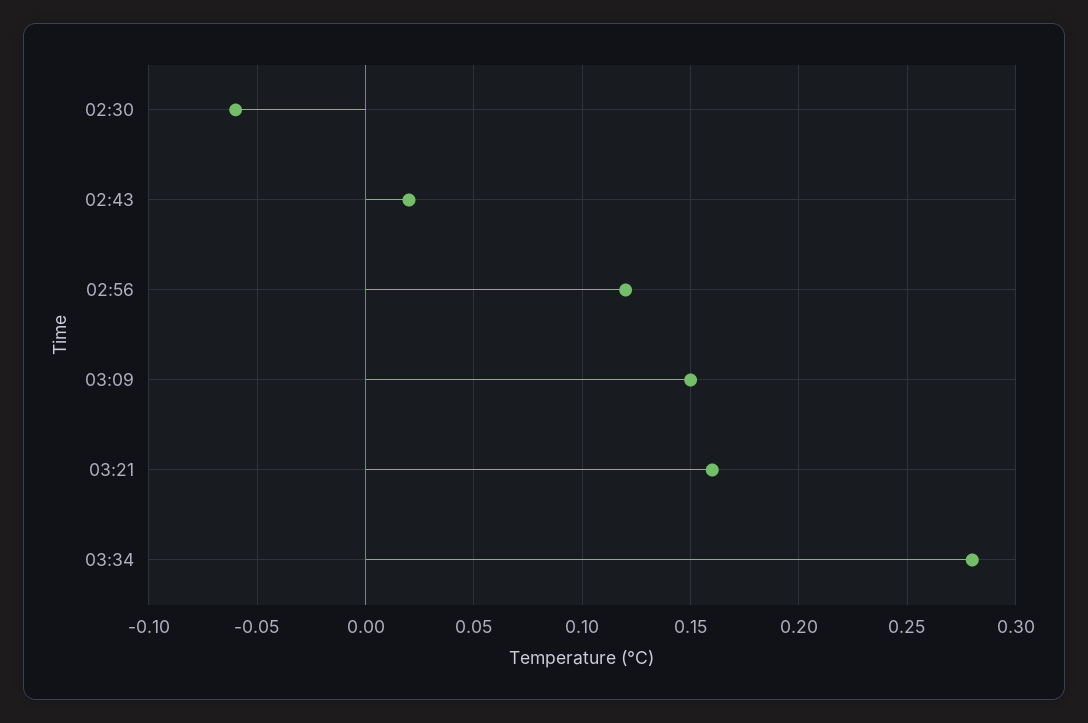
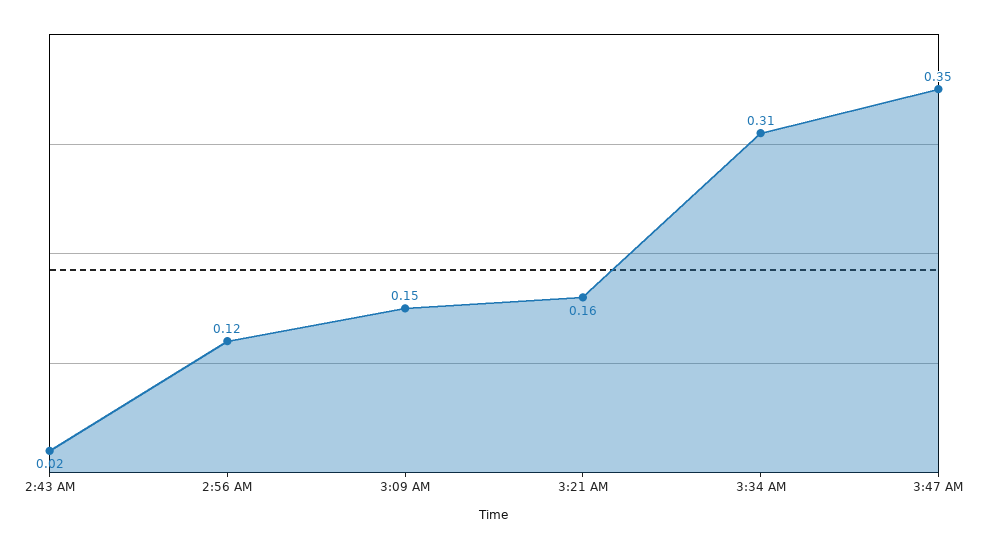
02:30: -0.06 -> none
03:34: 0.28 -> 0.31
3:47 AM: none -> 0.35

